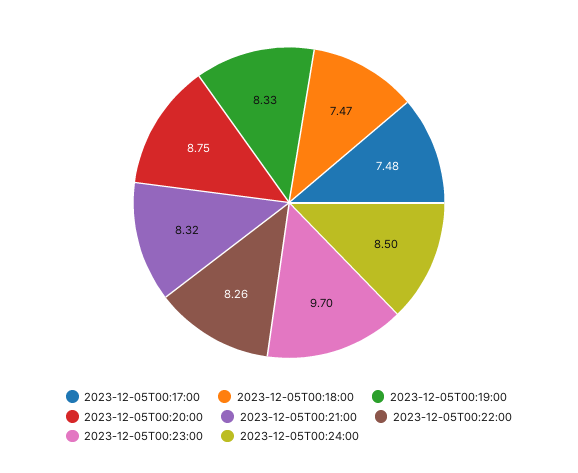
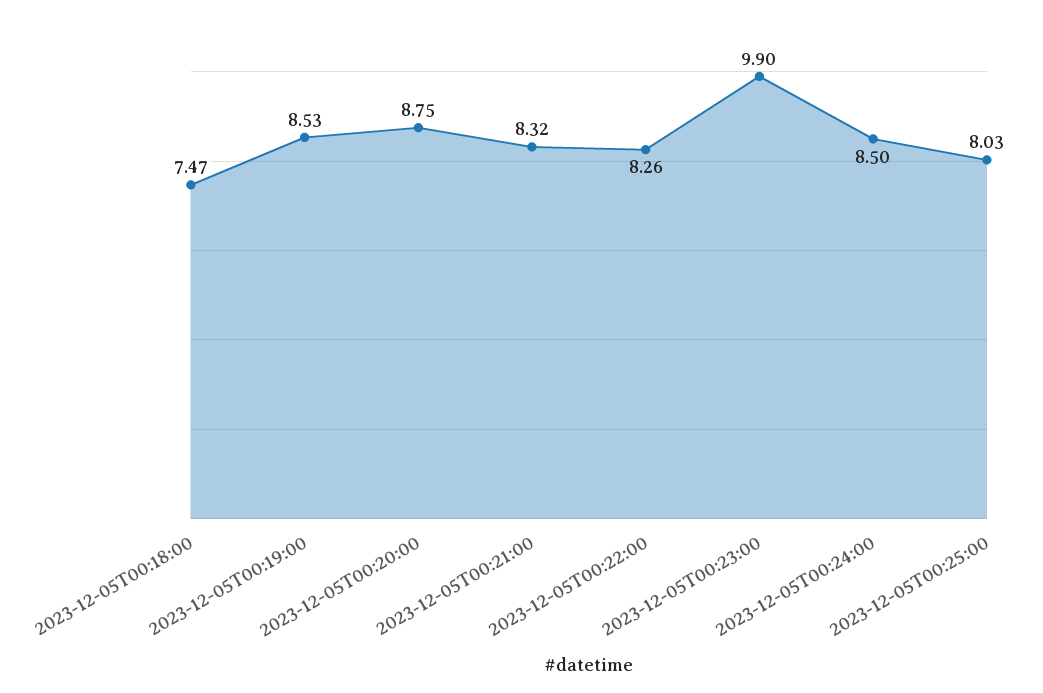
2023-12-05T00:17:00: 7.48 -> none
2023-12-05T00:19:00: 8.33 -> 8.53
2023-12-05T00:23:00: 9.7 -> 9.9
2023-12-05T00:25:00: none -> 8.03

